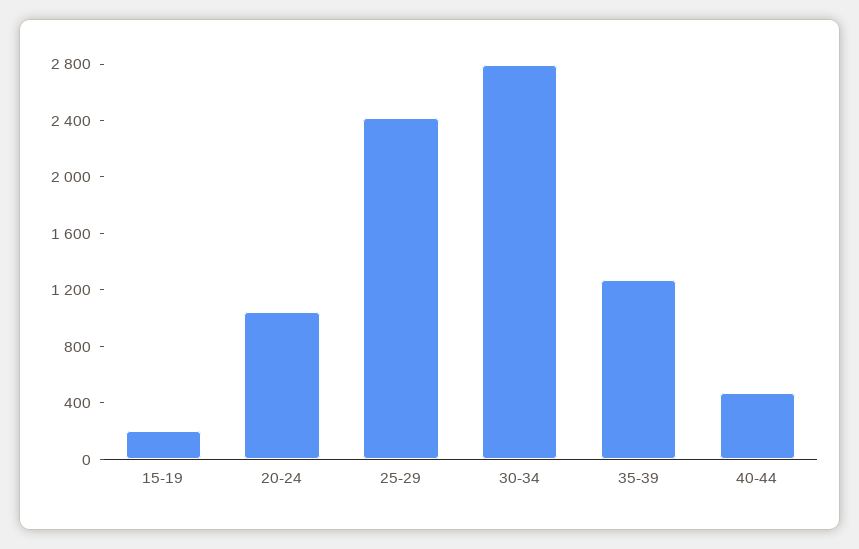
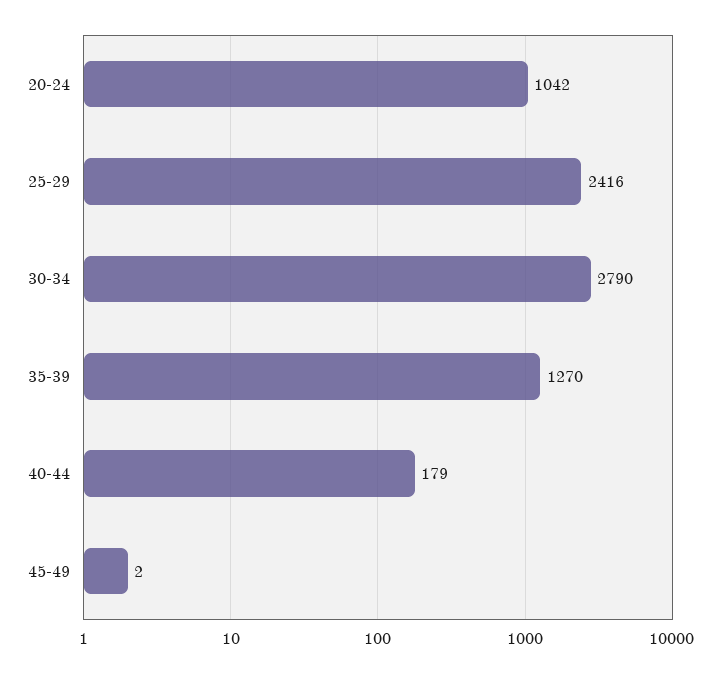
15-19: 200 -> none
40-44: 500 -> 179
45-49: none -> 2

